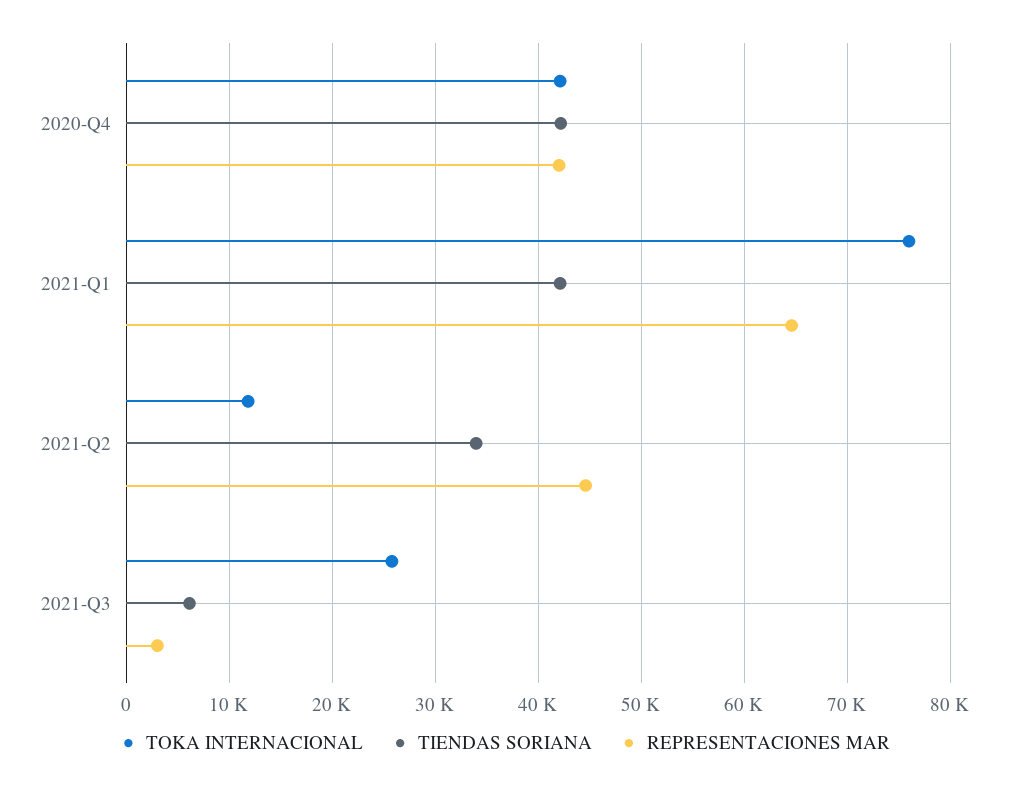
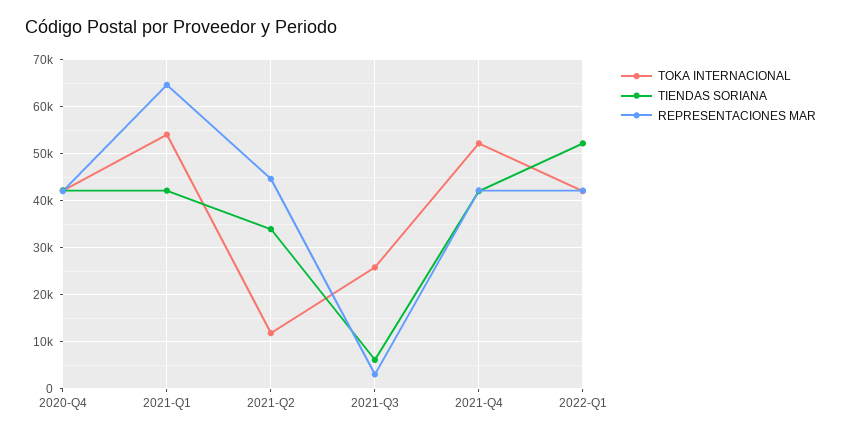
TOKA INTERNACIONAL, 2021-Q1: 76000 -> 54000
TOKA INTERNACIONAL, 2021-Q4: none -> 52000
TIENDAS SORIANA, 2021-Q4: none -> 42000
REPRESENTACIONES MAR, 2021-Q4: none -> 42000
TOKA INTERNACIONAL, 2022-Q1: none -> 42000
TIENDAS SORIANA, 2022-Q1: none -> 52000
REPRESENTACIONES MAR, 2022-Q1: none -> 42000

